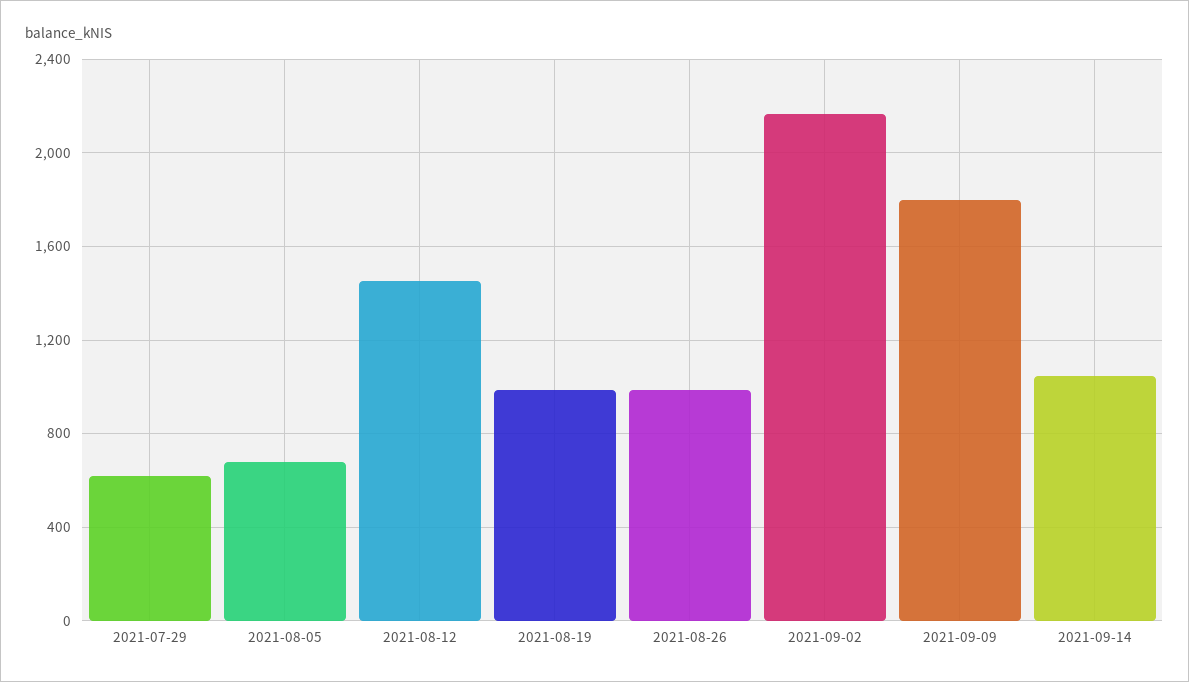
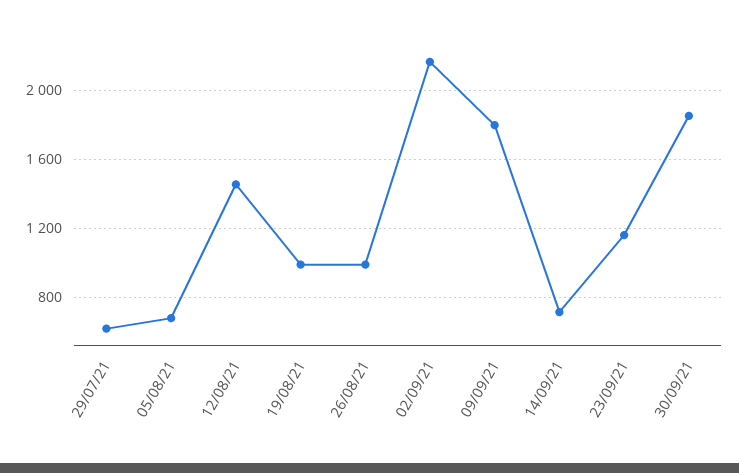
2021-09-14: 1050 -> 700
23/09/21: none -> 1150
30/09/21: none -> 1850

